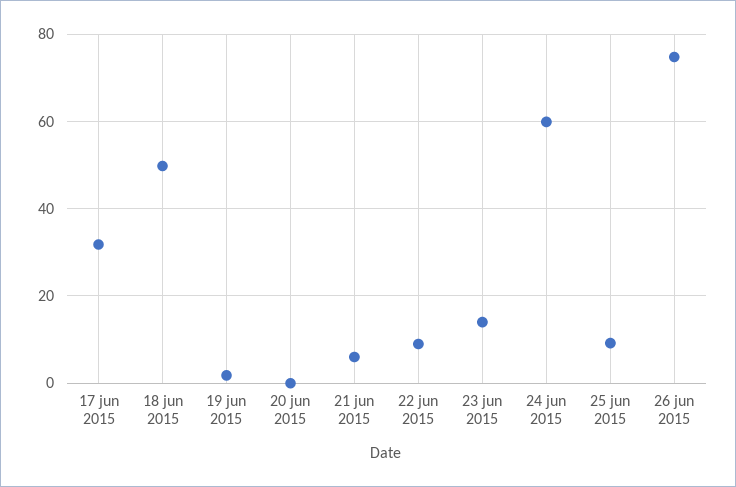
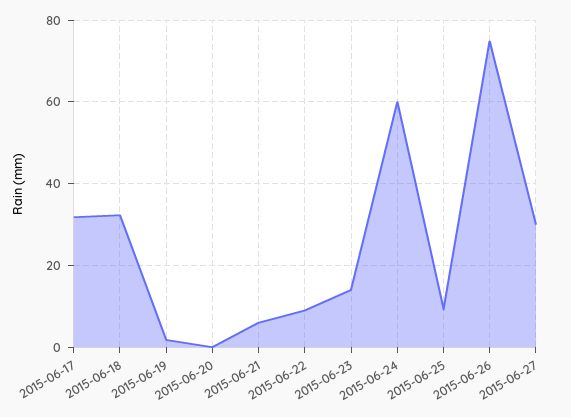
18 jun 2015: 50 -> 32
2015-06-27: none -> 30

